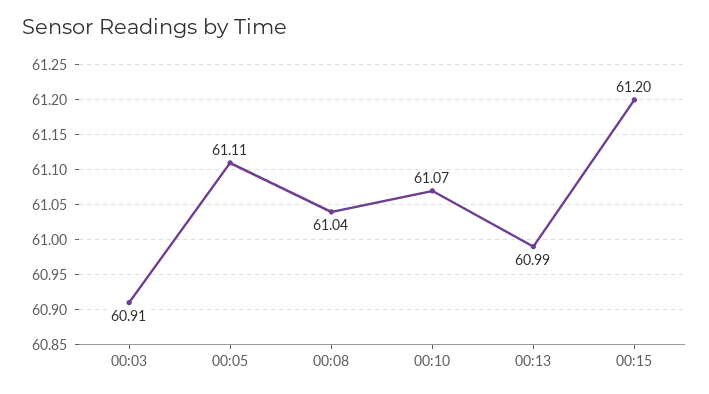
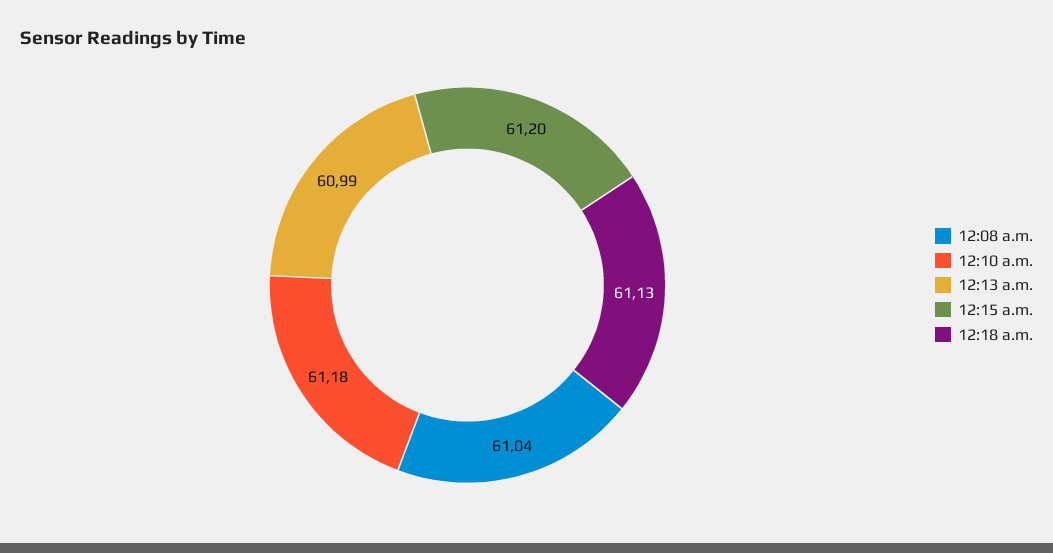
00:03: 60.91 -> none
00:05: 61.11 -> none
00:10: 61.07 -> 61.18
12:18 a.m.: none -> 61.13

